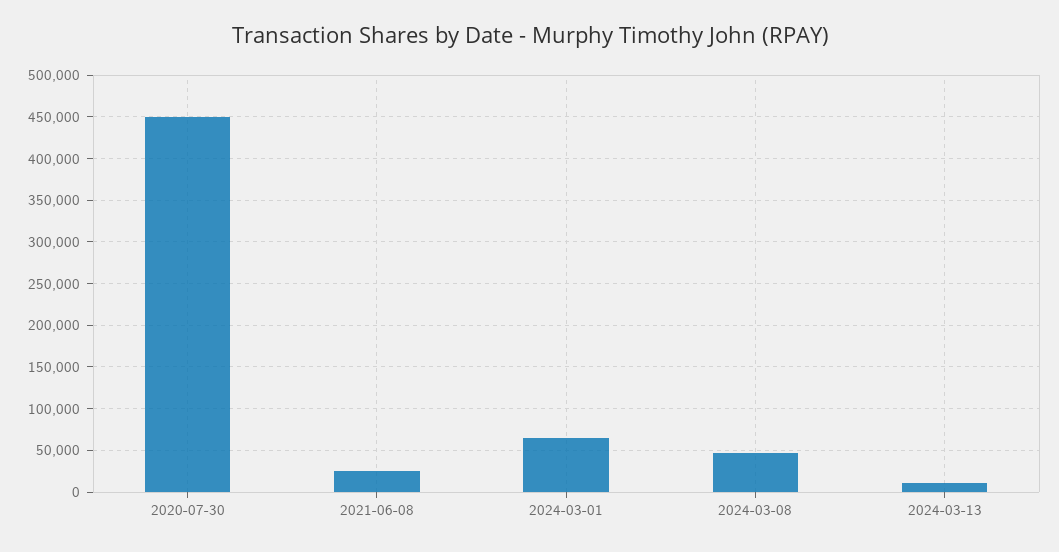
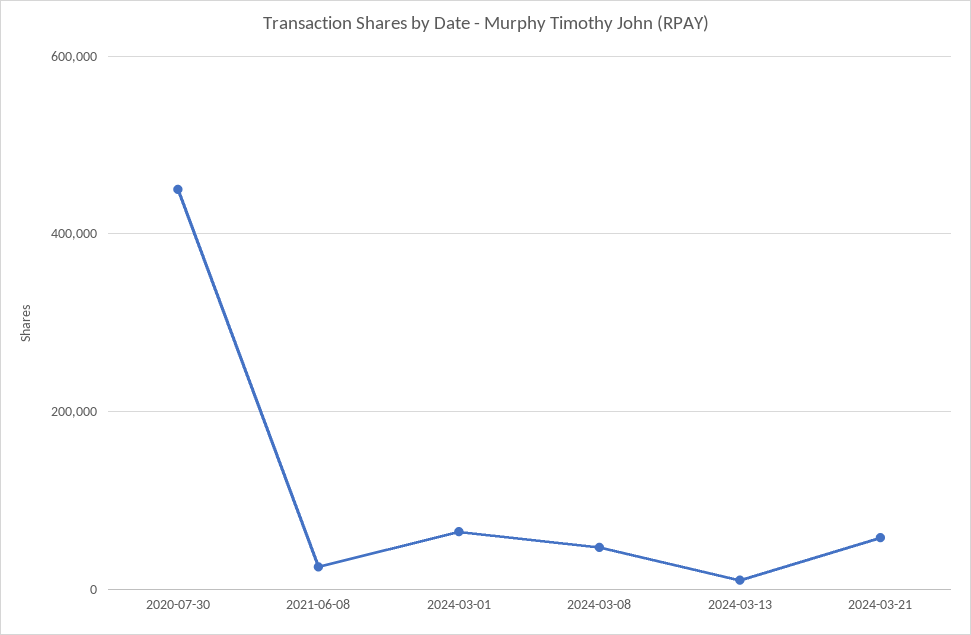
2024-03-21: none -> 60000

